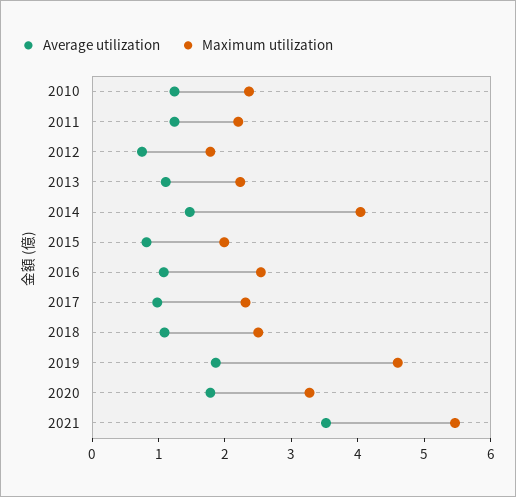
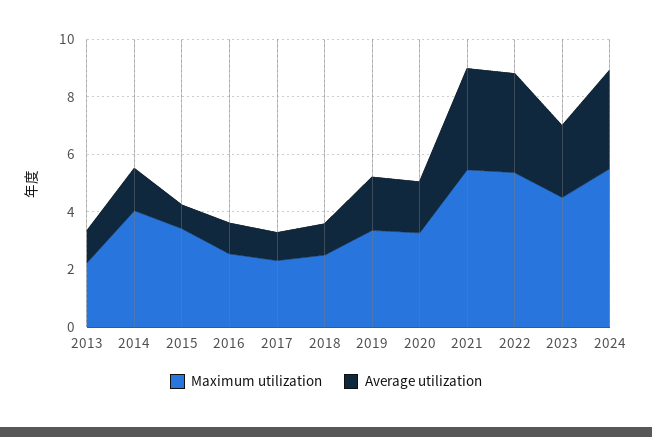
Average utilization, 2010: 1.2 -> none
Maximum utilization, 2010: 2.4 -> none
Average utilization, 2011: 1.2 -> none
Maximum utilization, 2011: 2.2 -> none
Average utilization, 2012: 0.8 -> none
Maximum utilization, 2012: 1.8 -> none
Maximum utilization, 2015: 2 -> 3.5
Maximum utilization, 2019: 4.6 -> 3.5
Maximum utilization, 2022: none -> 5.5
Average utilization, 2022: none -> 3.5
Maximum utilization, 2023: none -> 4.5
Average utilization, 2023: none -> 2.5
Maximum utilization, 2024: none -> 5.5
Average utilization, 2024: none -> 3.5

